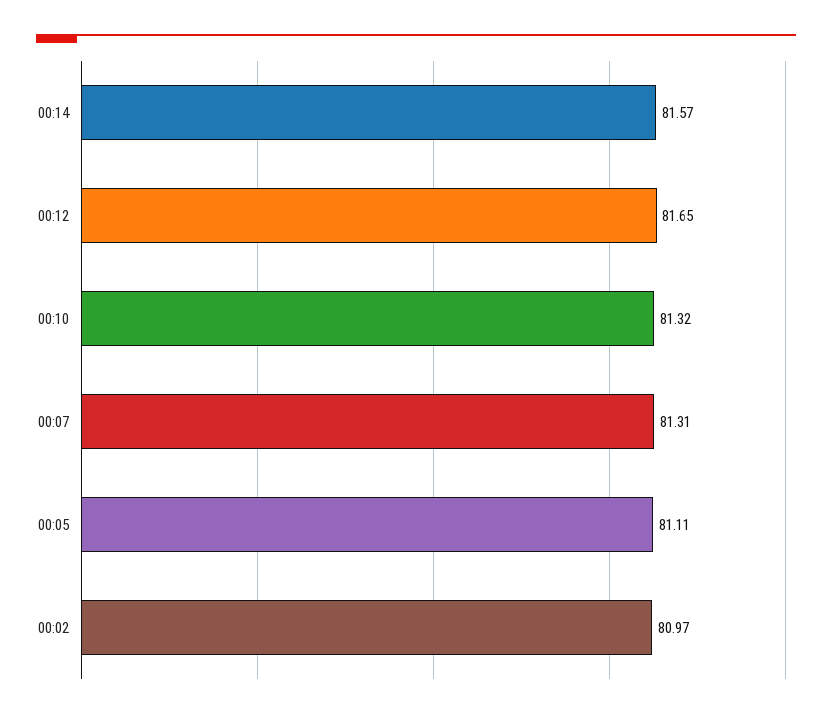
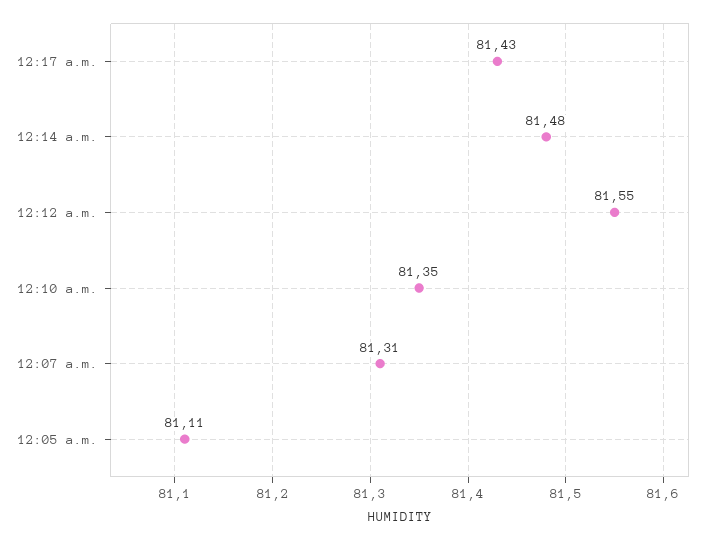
00:14: 81.57 -> 81.48
00:12: 81.65 -> 81.55
00:10: 81.32 -> 81.35
00:02: 80.97 -> none
12:17 a.m.: none -> 81.43

